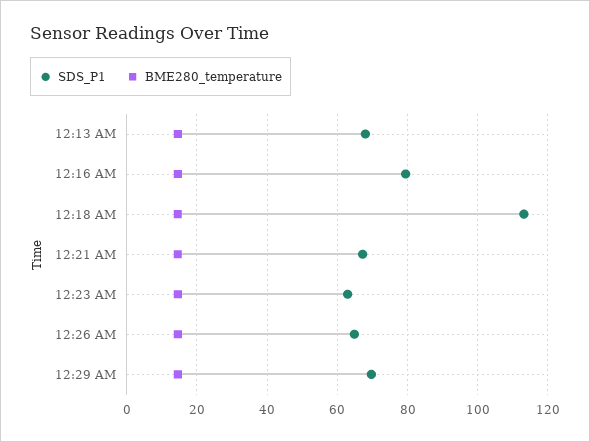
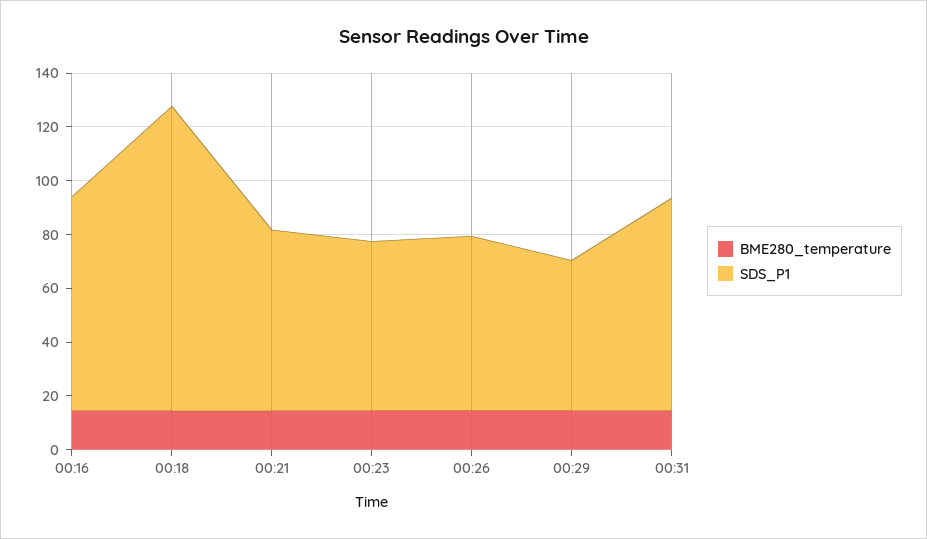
SDS_P1, 12:13 AM: 68 -> none
BME280_temperature, 12:13 AM: 14 -> none
SDS_P1, 12:29 AM: 70 -> 55
BME280_temperature, 00:31: none -> 15
SDS_P1, 00:31: none -> 80

